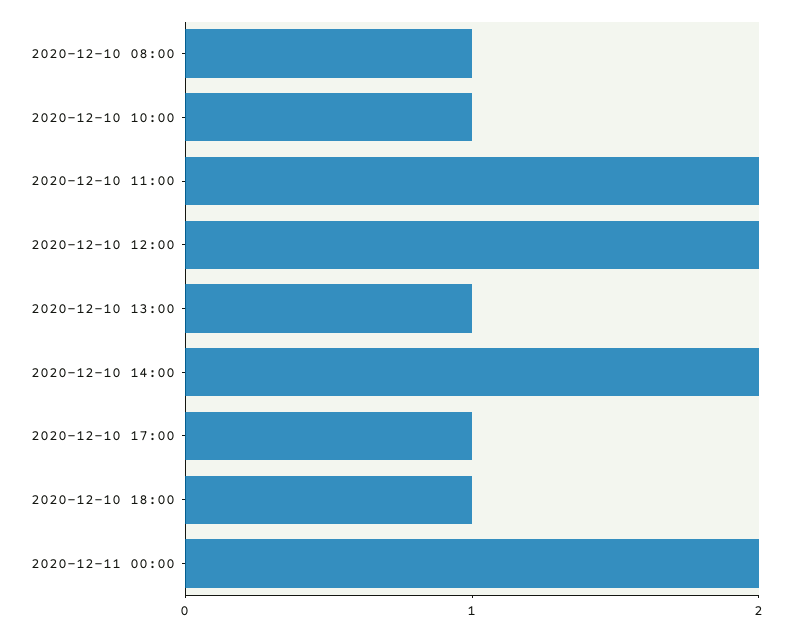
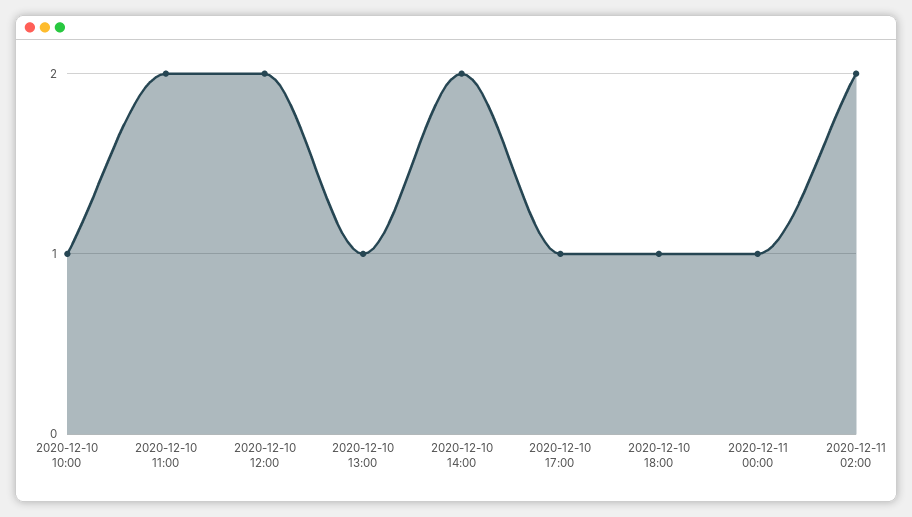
2020-12-10 08:00: 1 -> none
2020-12-11 00:00: 2 -> 1
2020-12-11 02:00: none -> 2

